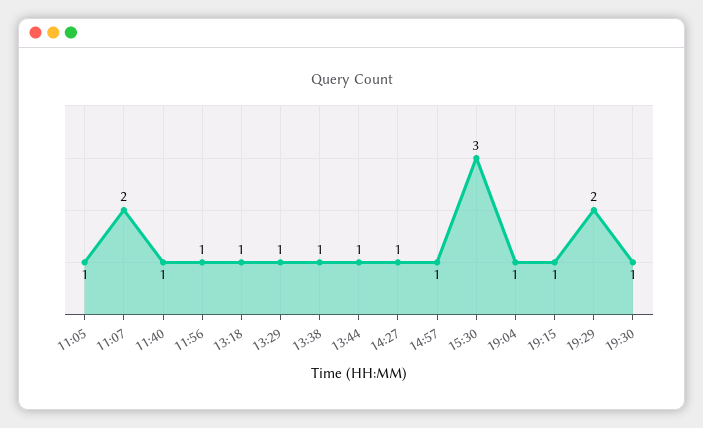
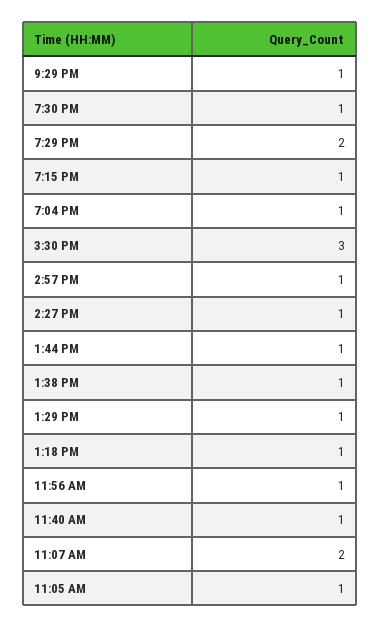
9:29 PM: none -> 1

